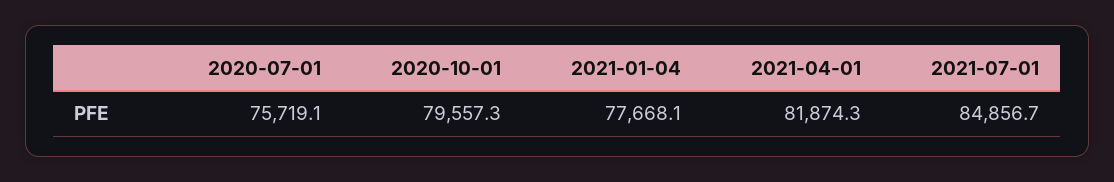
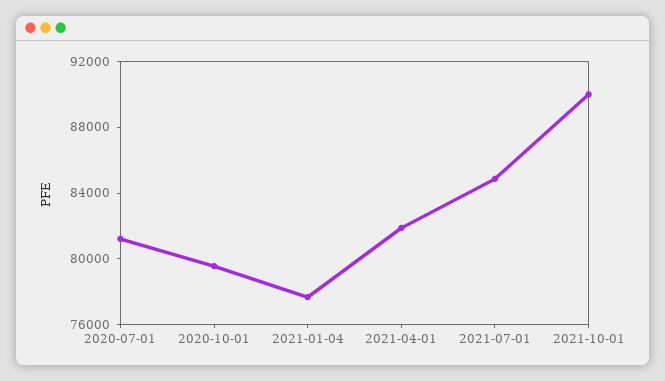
2020-07-01: 75719.1 -> 81000
2021-10-01: none -> 90000

